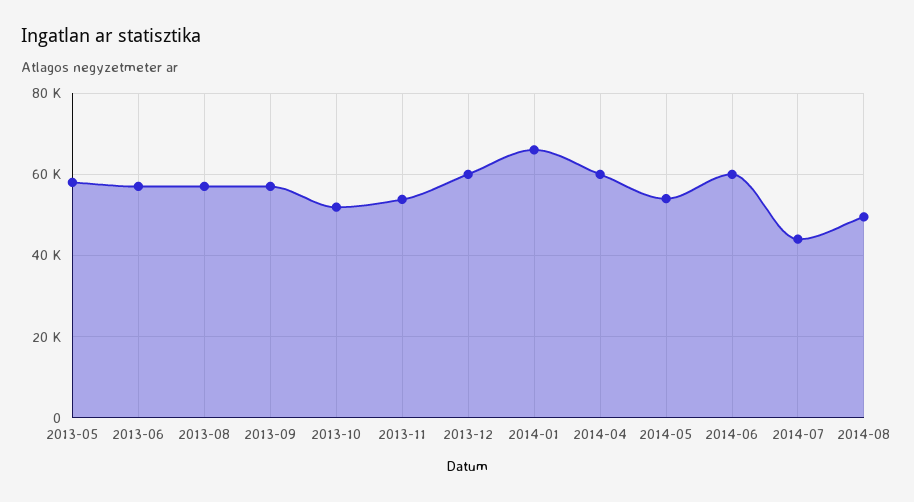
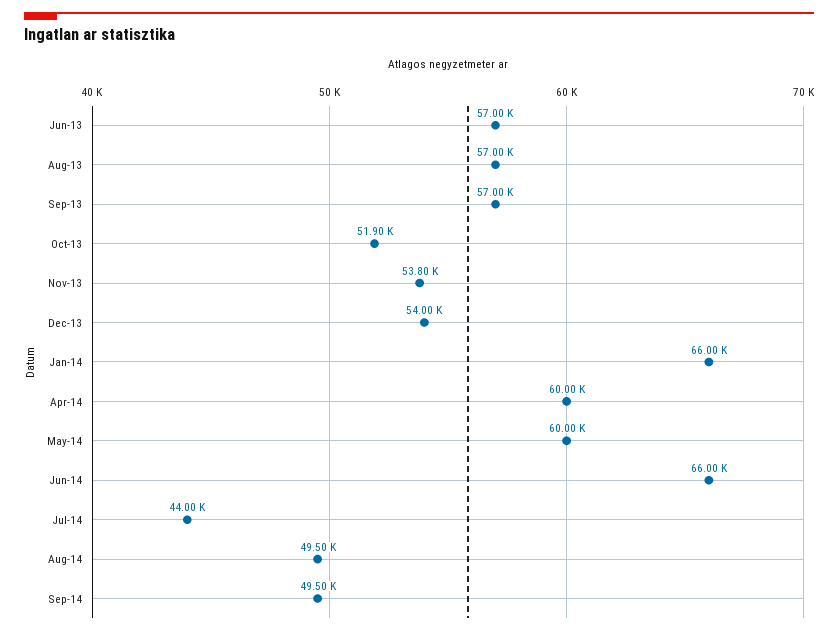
2013-05: 58000 -> none
2013-12: 60000 -> 54000
2014-05: 54000 -> 60000
2014-06: 60000 -> 66000
Sep-14: none -> 49500

